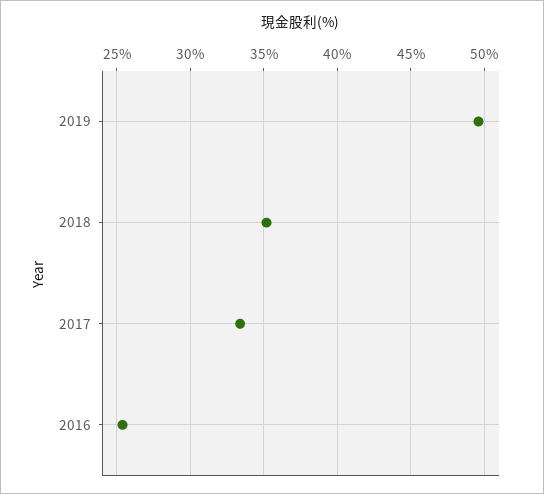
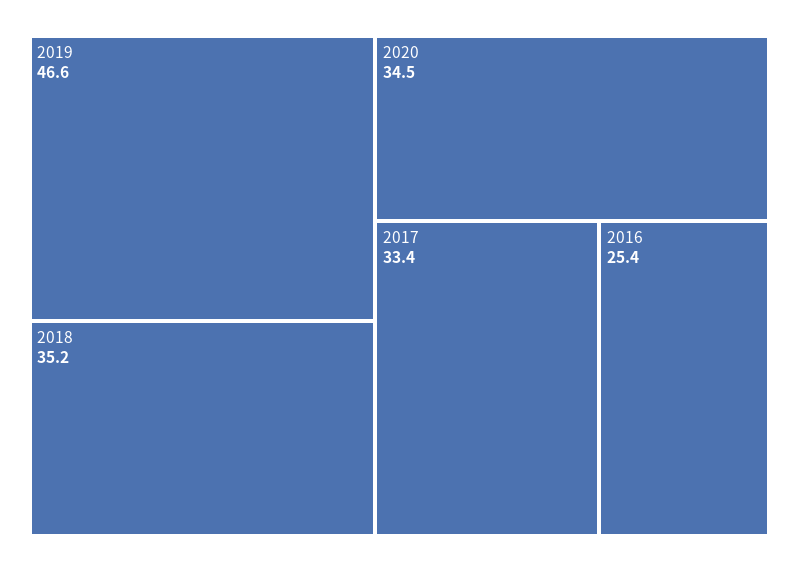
2019: 49.5 -> 46.6
2020: none -> 34.5

